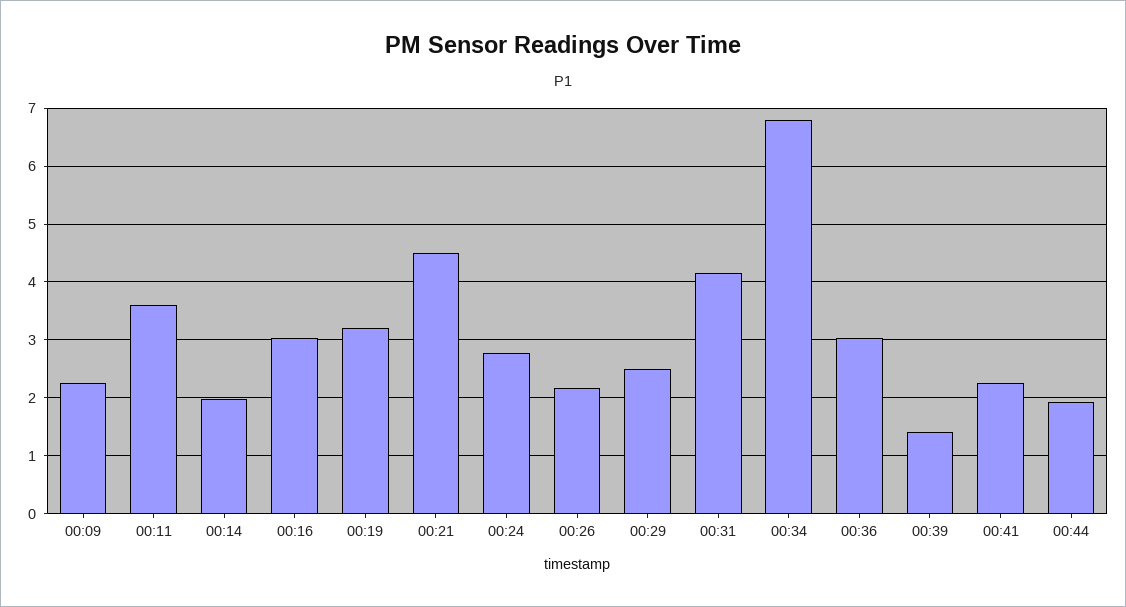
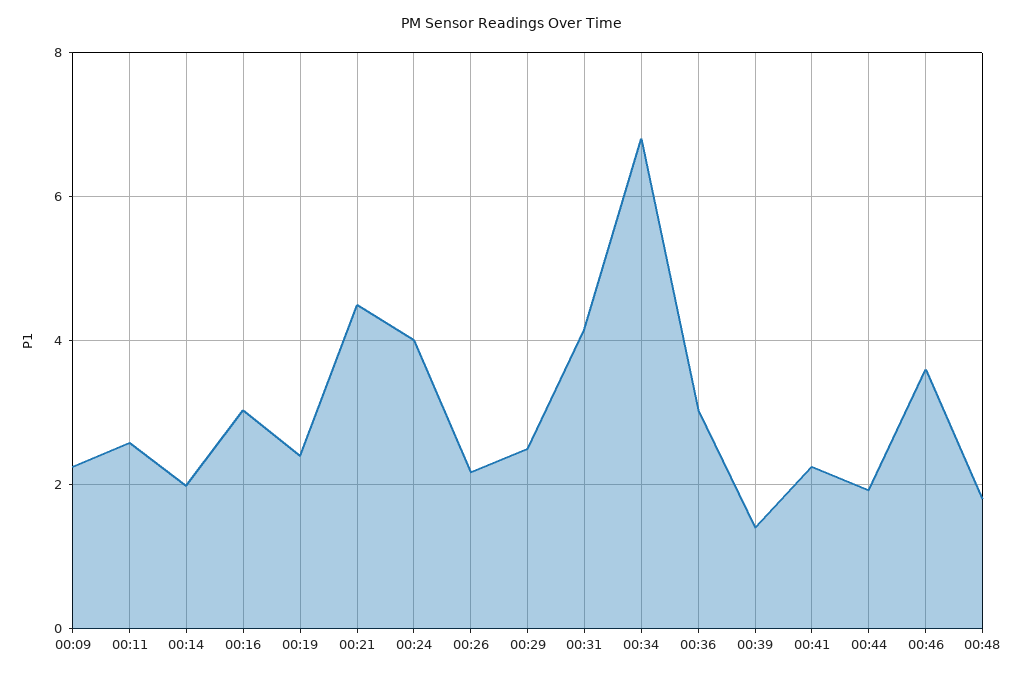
00:11: 3.6 -> 2.6
00:19: 3.2 -> 2.4
00:24: 2.8 -> 4
00:46: none -> 3.6
00:48: none -> 1.8

